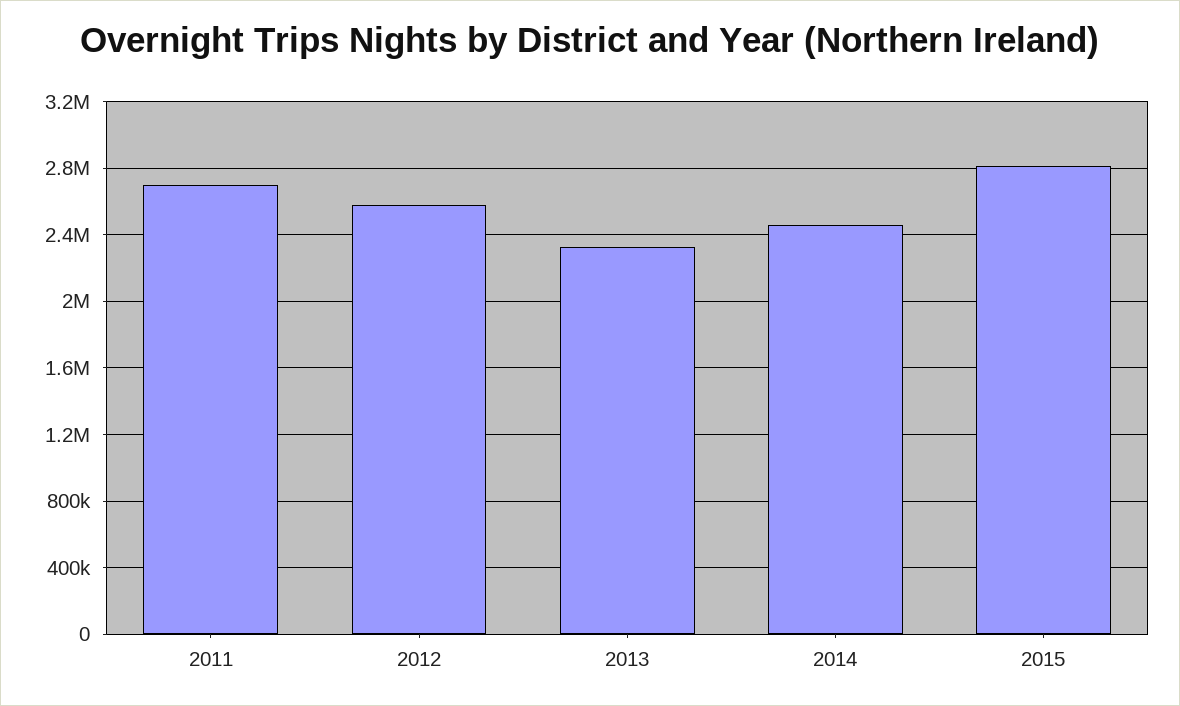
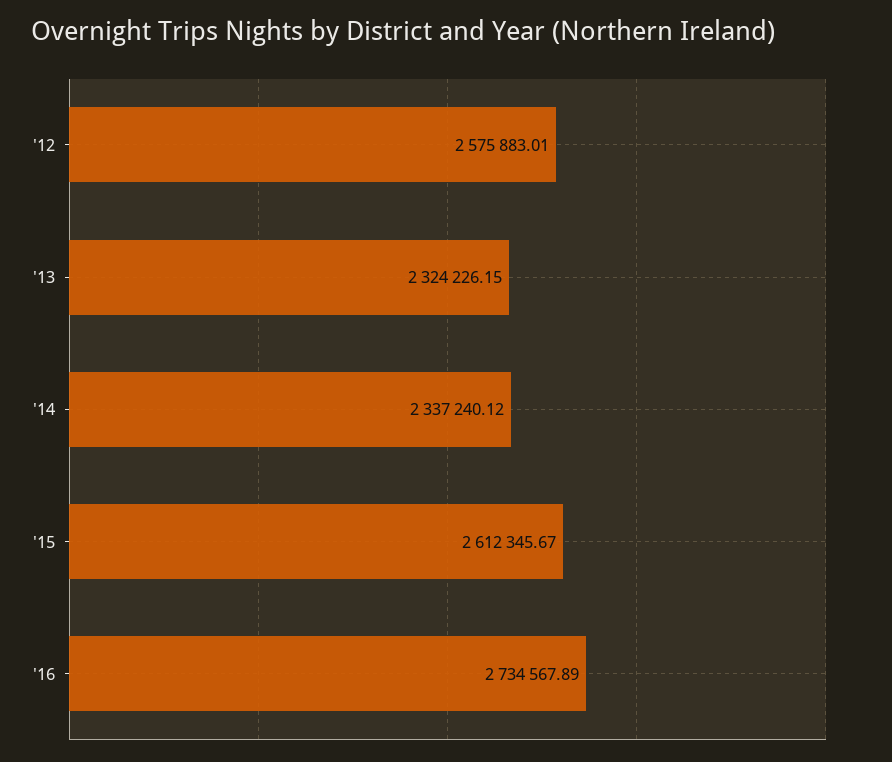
2011: 2700000 -> none
2014: 2450000 -> 2337240.12
2015: 2800000 -> 2612345.67
'16: none -> 2734567.89

